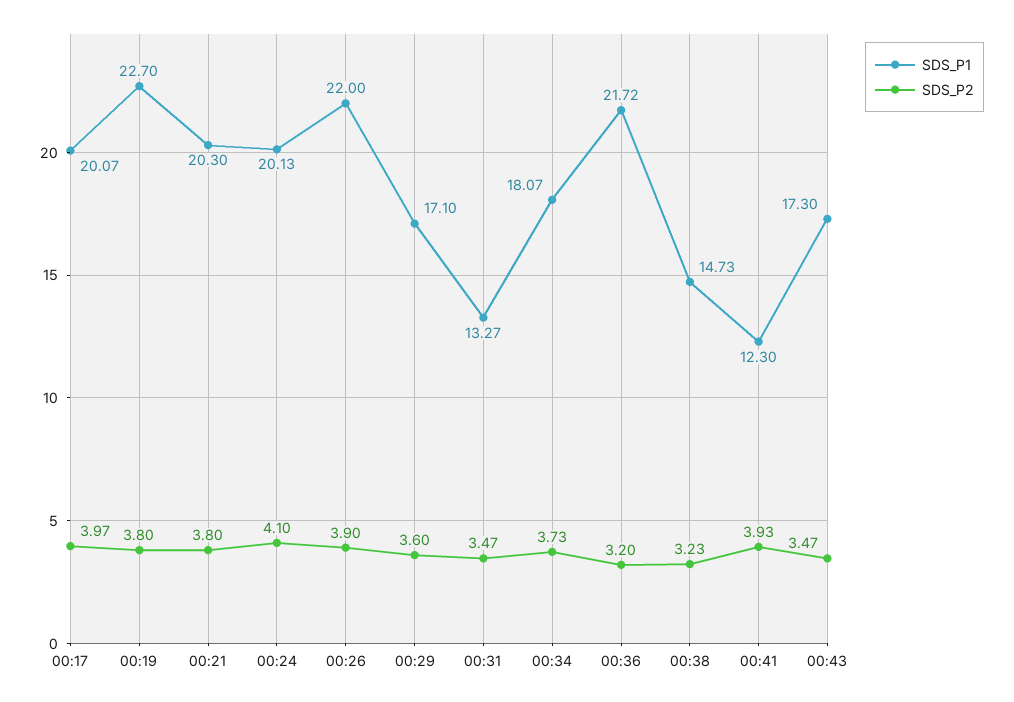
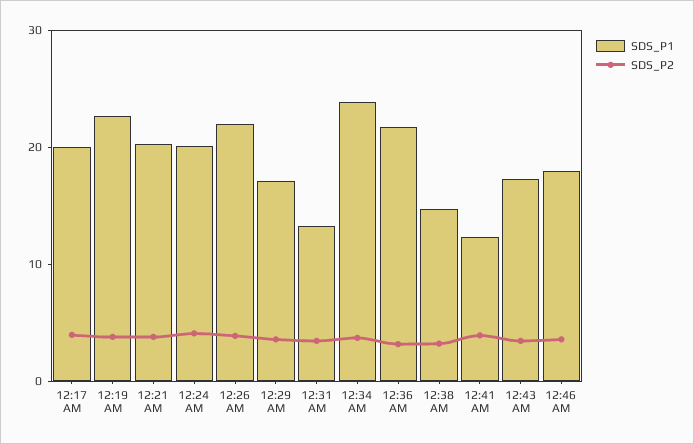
SDS_P1, 00:34: 18.07 -> 24
SDS_P1, 12:46 AM: none -> 18
SDS_P2, 12:46 AM: none -> 4

